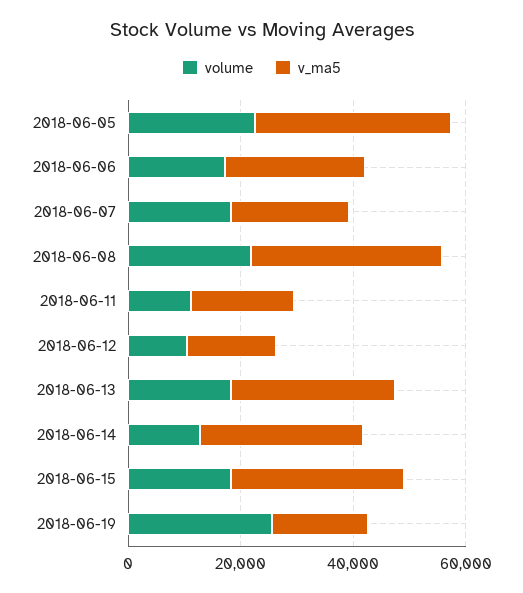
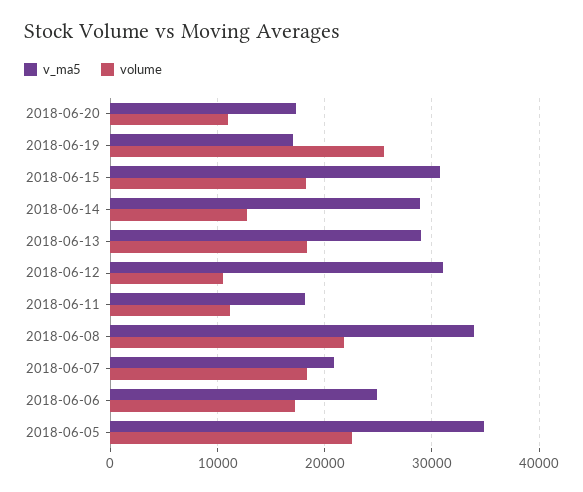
v_ma5, 2018-06-12: 15000 -> 31000
v_ma5, 2018-06-20: none -> 17000
volume, 2018-06-20: none -> 11000

